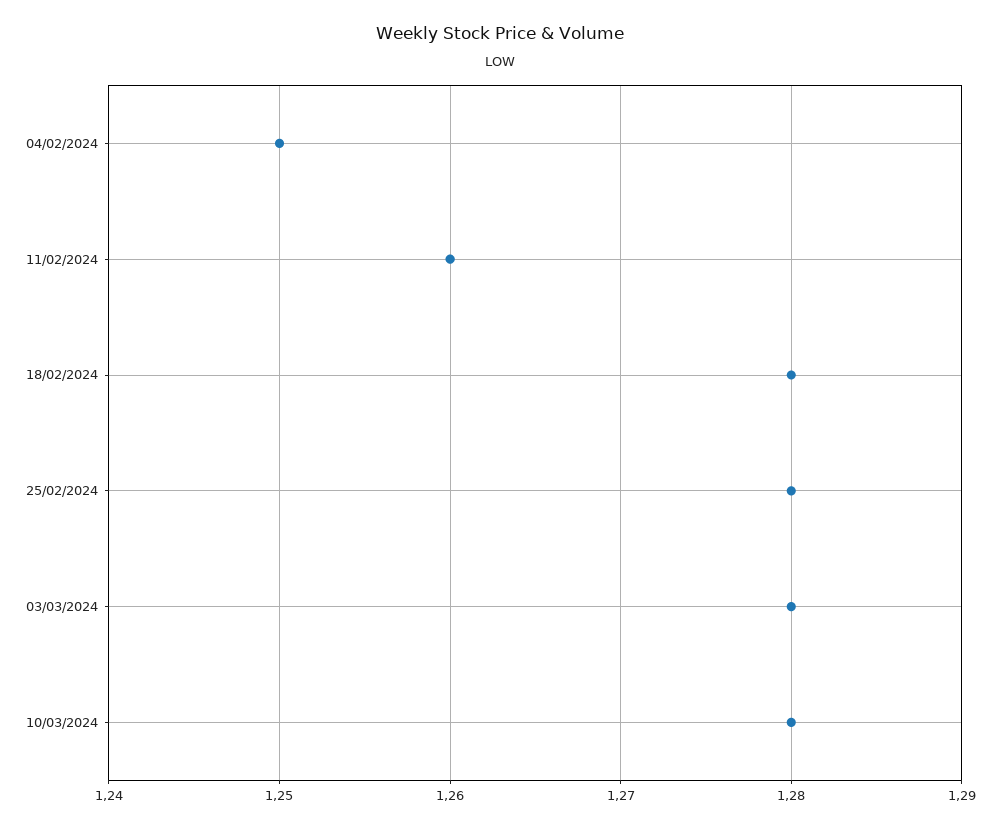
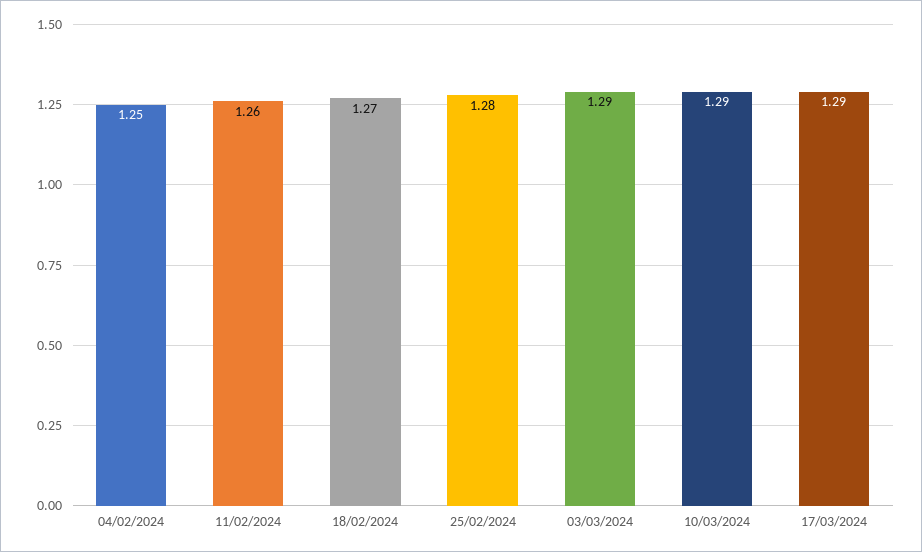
18/02/2024: 1.28 -> 1.27
03/03/2024: 1.28 -> 1.29
10/03/2024: 1.28 -> 1.29
17/03/2024: none -> 1.29

